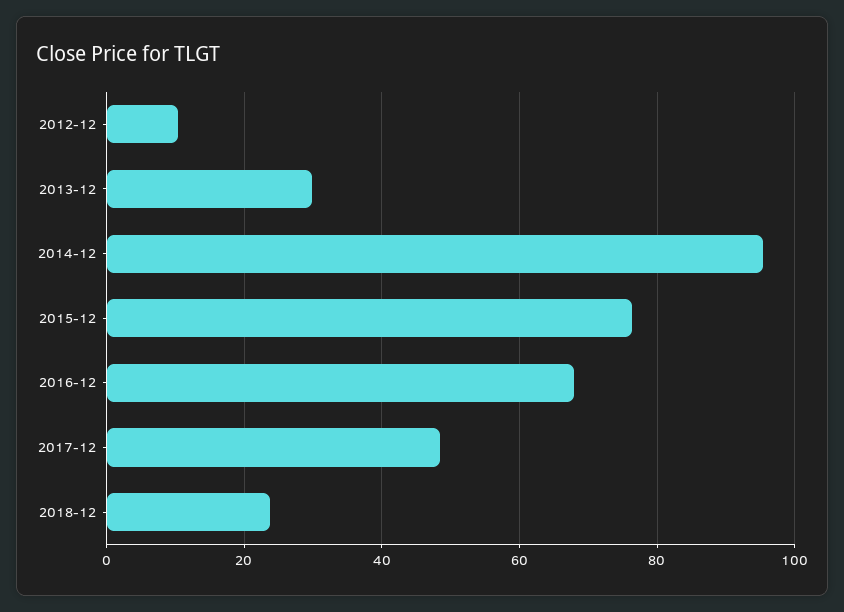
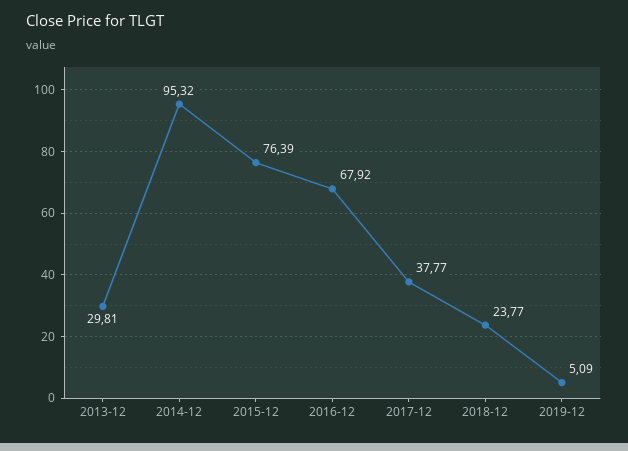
2012-12: 10 -> none
2017-12: 48 -> 37.77
2019-12: none -> 5.09

